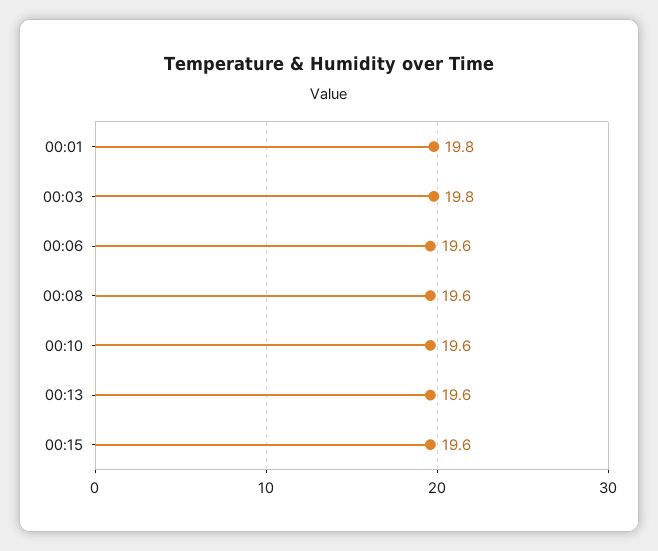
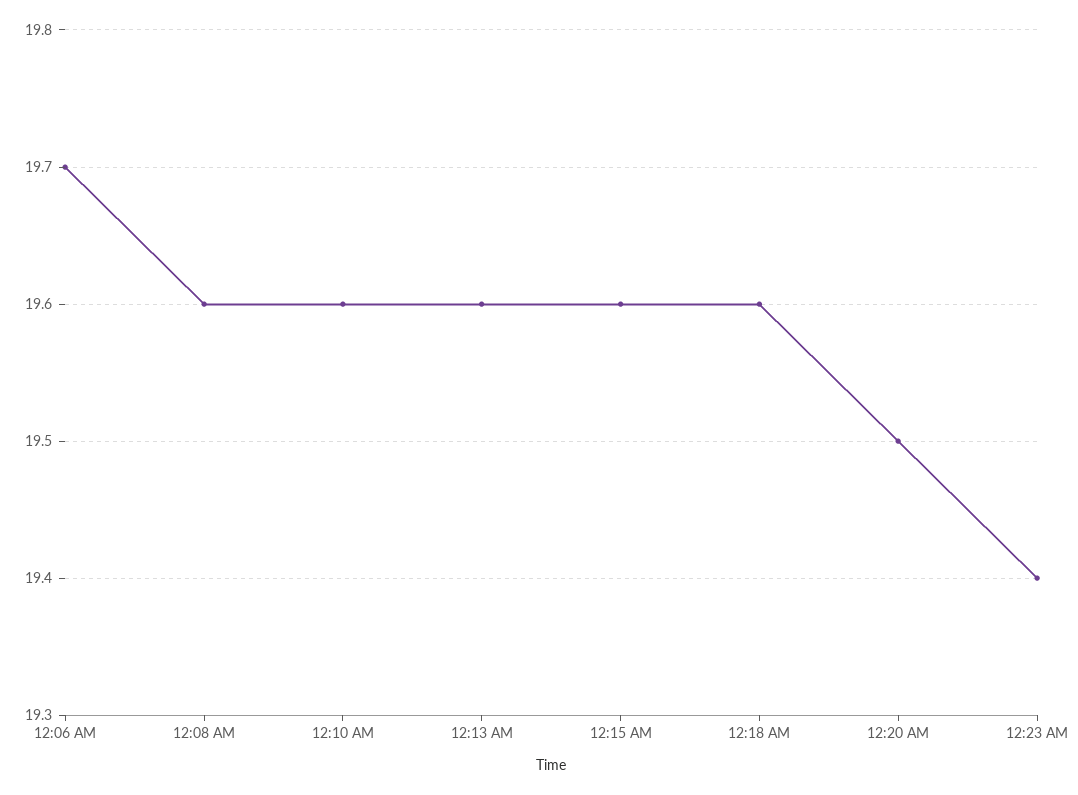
00:01: 19.8 -> none
00:03: 19.8 -> none
00:06: 19.6 -> 19.7
12:18 AM: none -> 19.6
12:20 AM: none -> 19.5
12:23 AM: none -> 19.4

